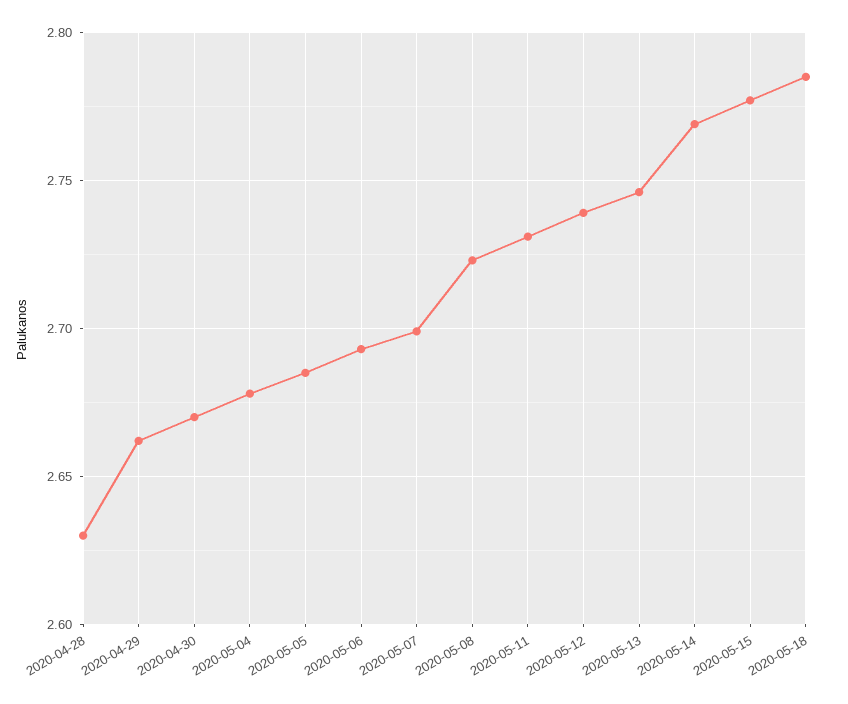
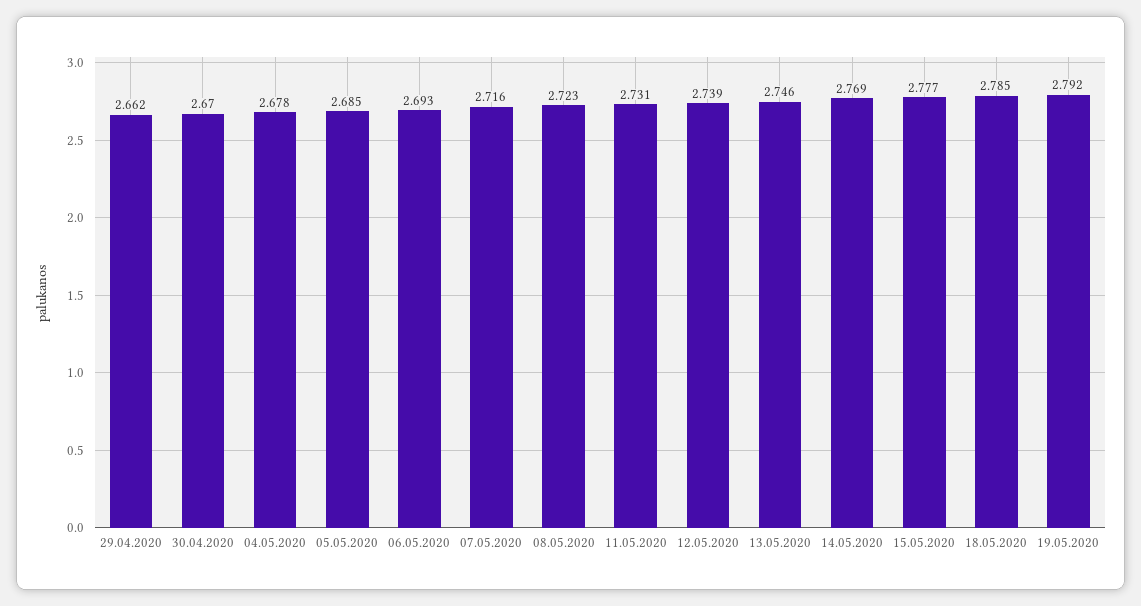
2020-04-28: 2.63 -> none
2020-05-07: 2.7 -> 2.716
19.05.2020: none -> 2.792

